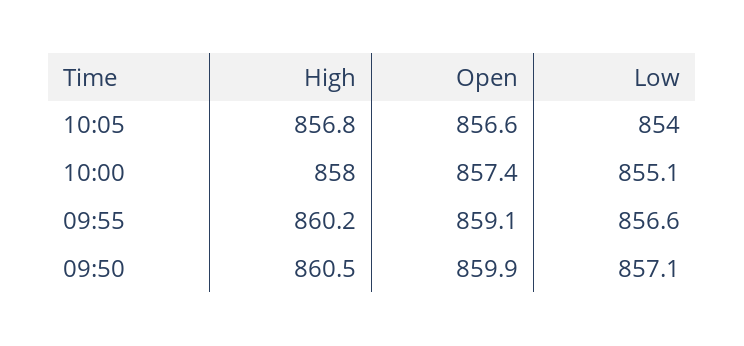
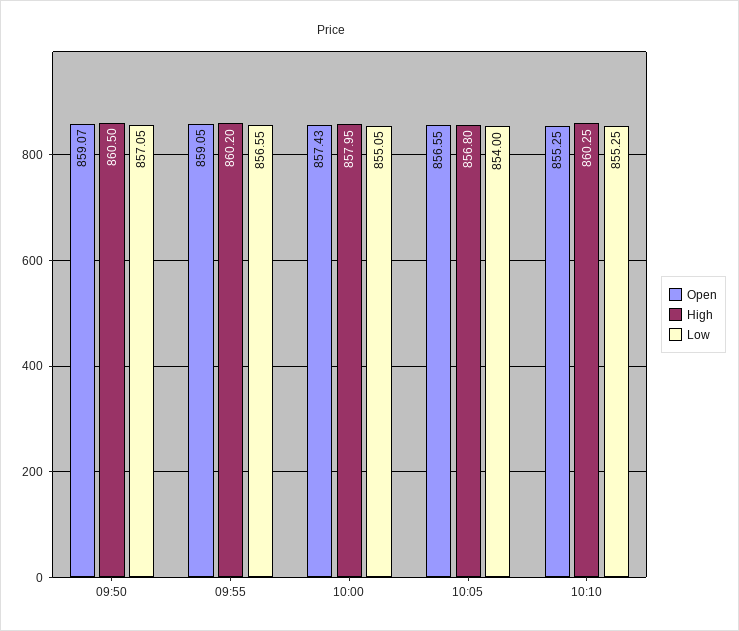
Open, 09:50: 859.9 -> 859.07
Open, 10:10: none -> 855.25
High, 10:10: none -> 860.25
Low, 10:10: none -> 855.25

